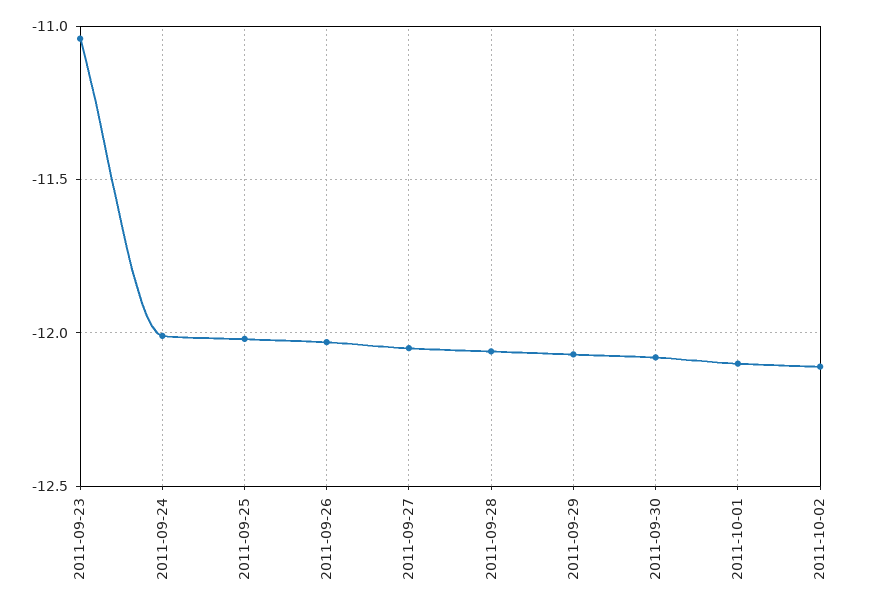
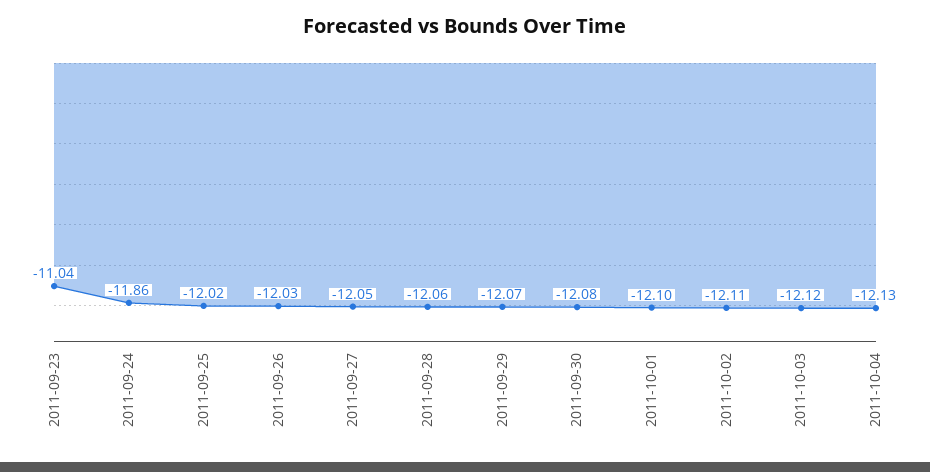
2011-09-24: -12 -> -11.86
2011-10-03: none -> -12.12
2011-10-04: none -> -12.13

